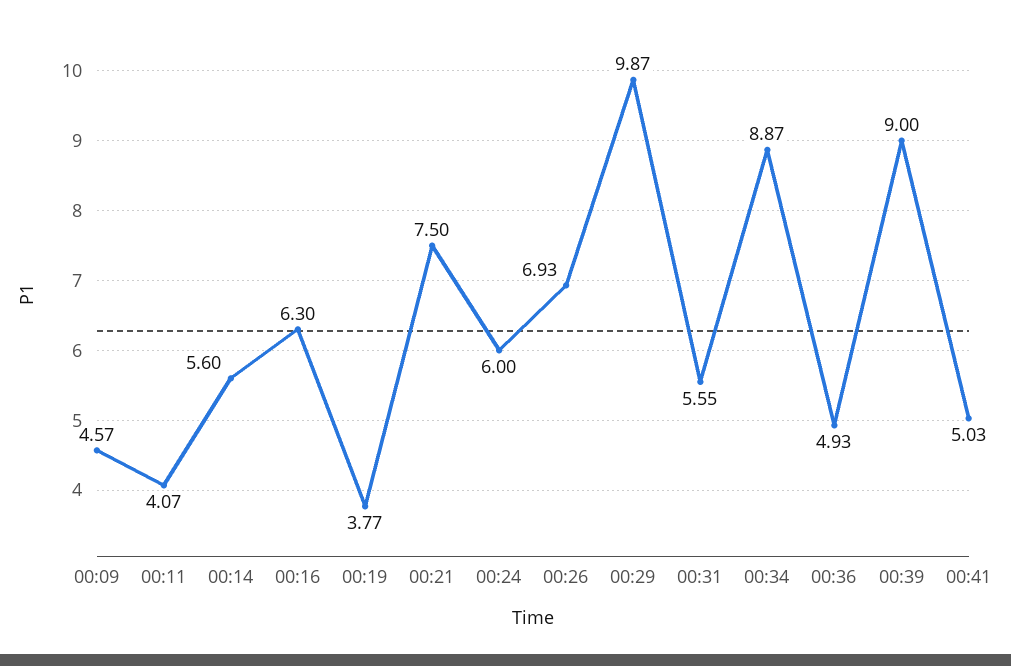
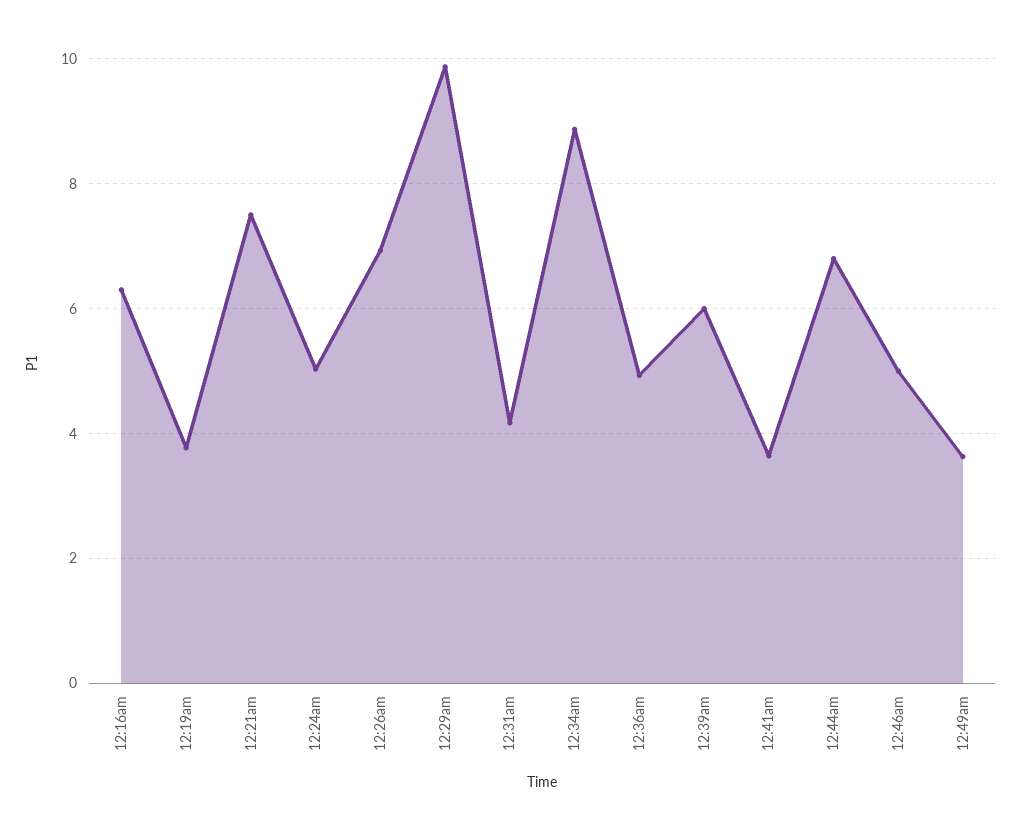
00:09: 4.57 -> none
00:11: 4.07 -> none
00:14: 5.6 -> none
00:24: 6 -> 5
00:31: 5.55 -> 4.2
00:39: 9 -> 6
00:41: 5.03 -> 3.6
12:44am: none -> 6.8
12:46am: none -> 5
12:49am: none -> 3.6

